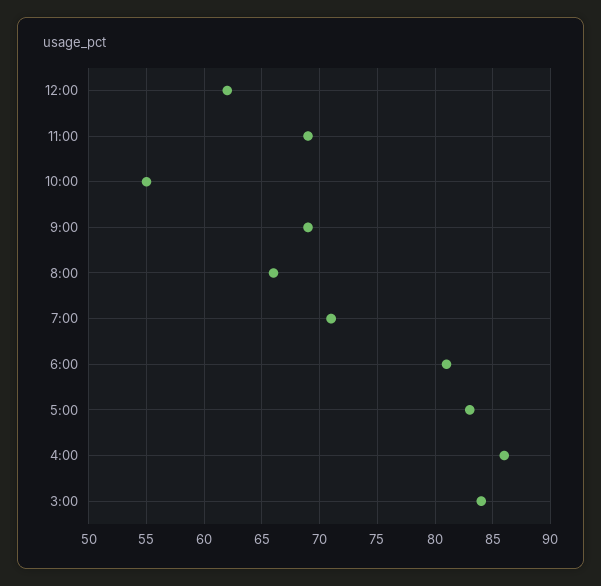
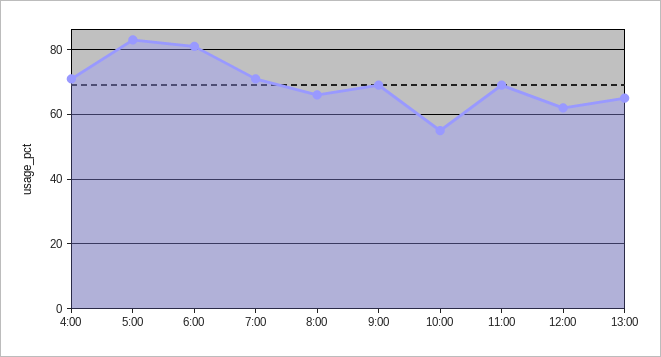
4:00: 86 -> 70
3:00: 84 -> none
13:00: none -> 65

